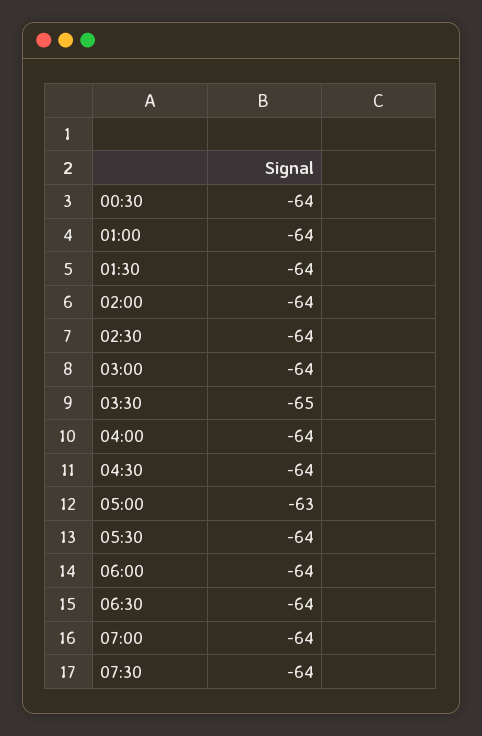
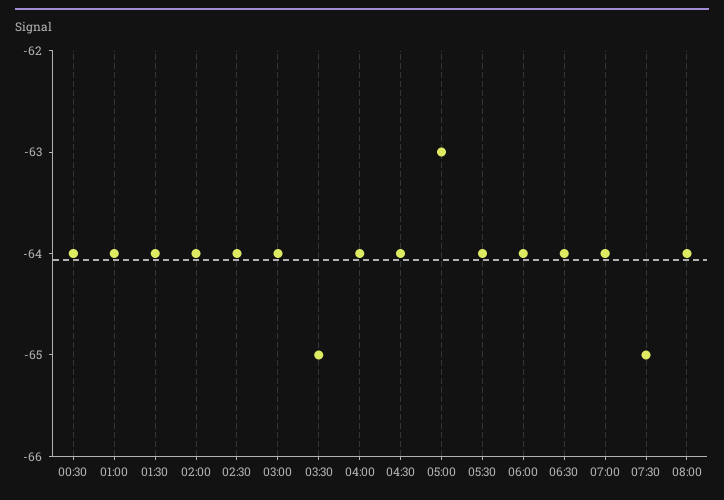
07:30: -64 -> -65
08:00: none -> -64

